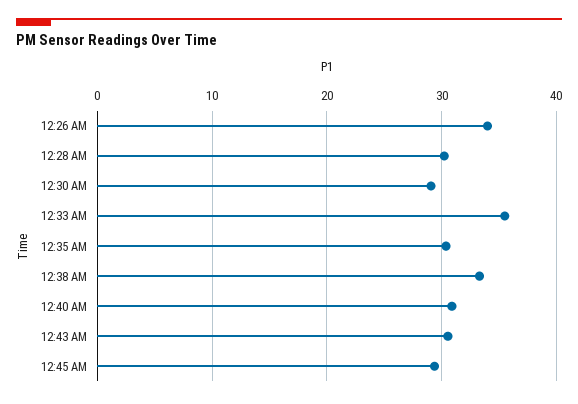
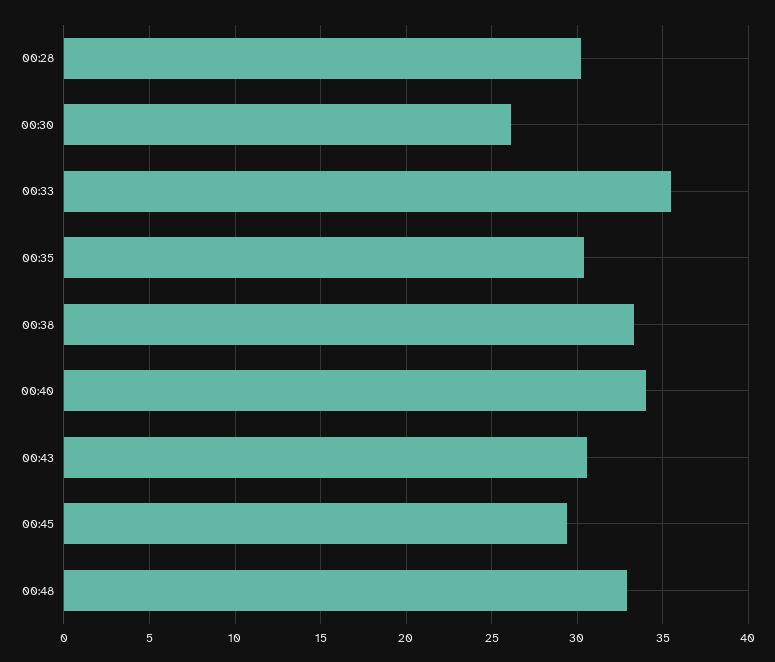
12:26 AM: 34 -> none
12:30 AM: 29 -> 26
12:40 AM: 31 -> 34
00:48: none -> 33

